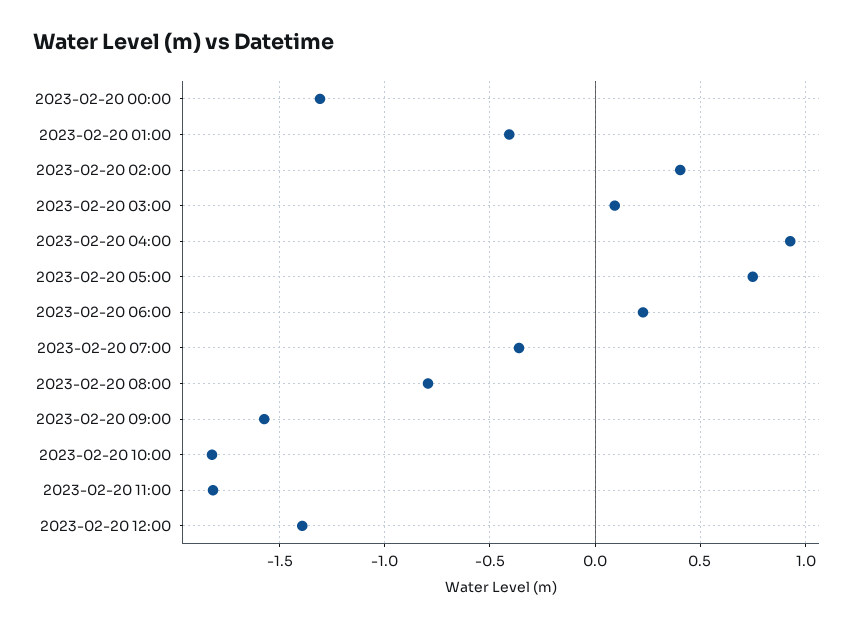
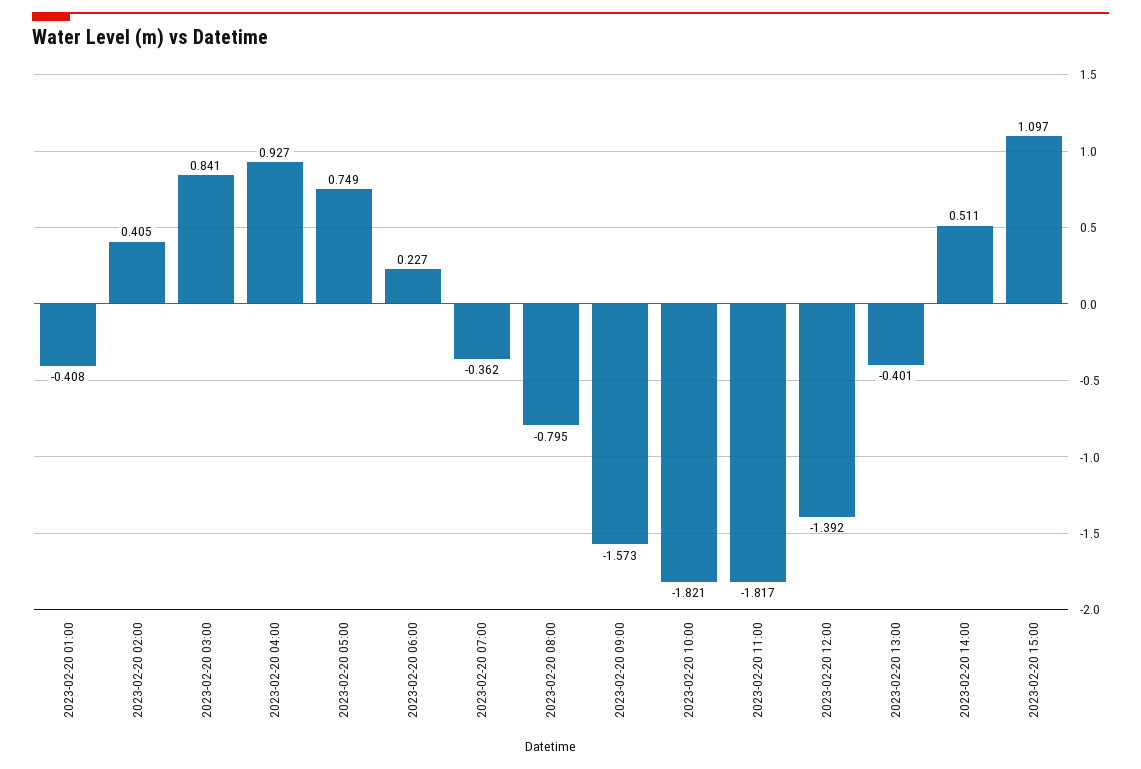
2023-02-20 00:00: -1.3 -> none
2023-02-20 03:00: 0.1 -> 0.841
2023-02-20 13:00: none -> -0.401
2023-02-20 14:00: none -> 0.511
2023-02-20 15:00: none -> 1.097

